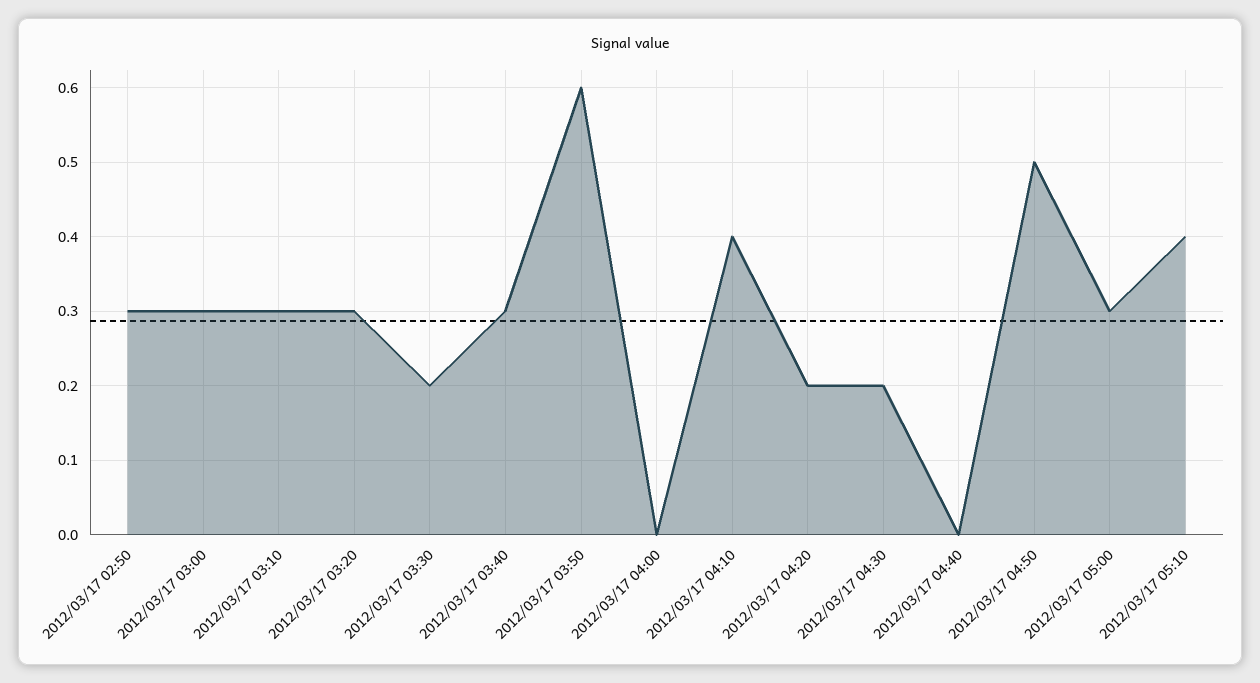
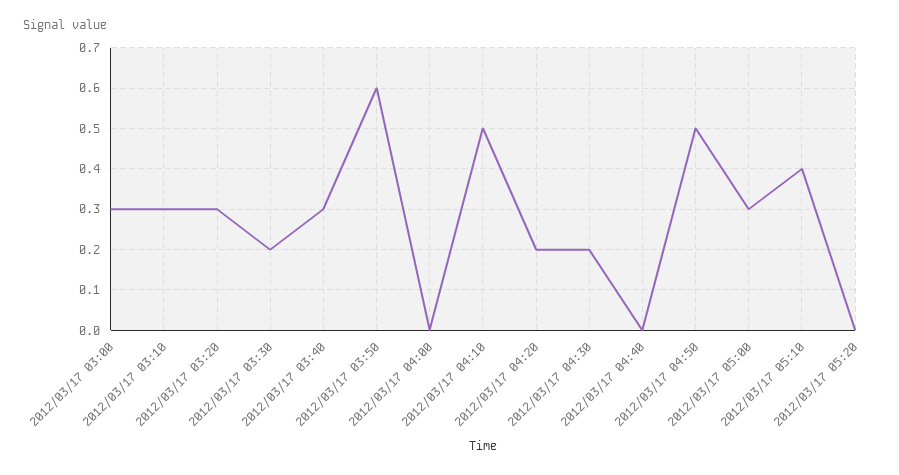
2012/03/17 02:50: 0.3 -> none
2012/03/17 04:10: 0.4 -> 0.5
2012/03/17 05:20: none -> 0

